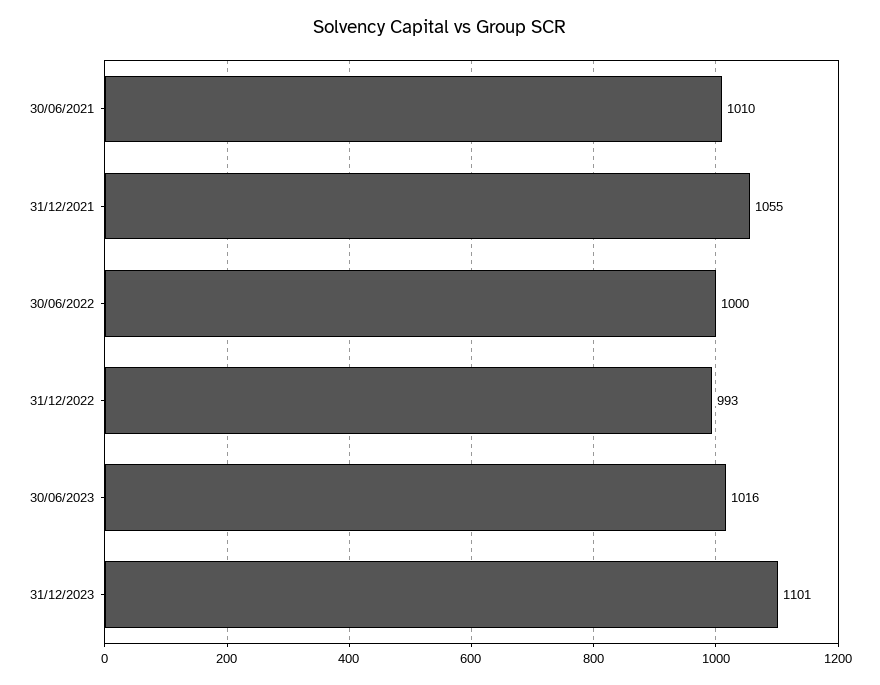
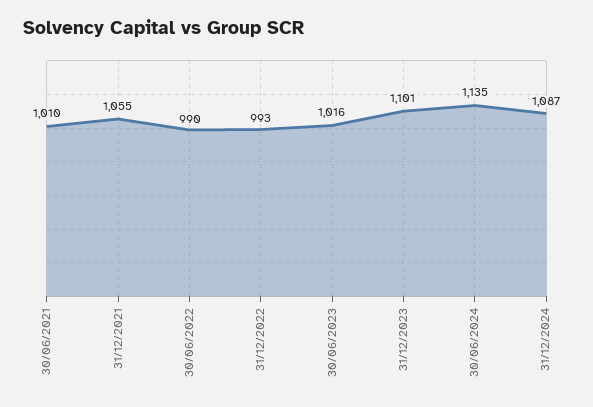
30/06/2022: 1000 -> 990
30/06/2024: none -> 1135
31/12/2024: none -> 1087

